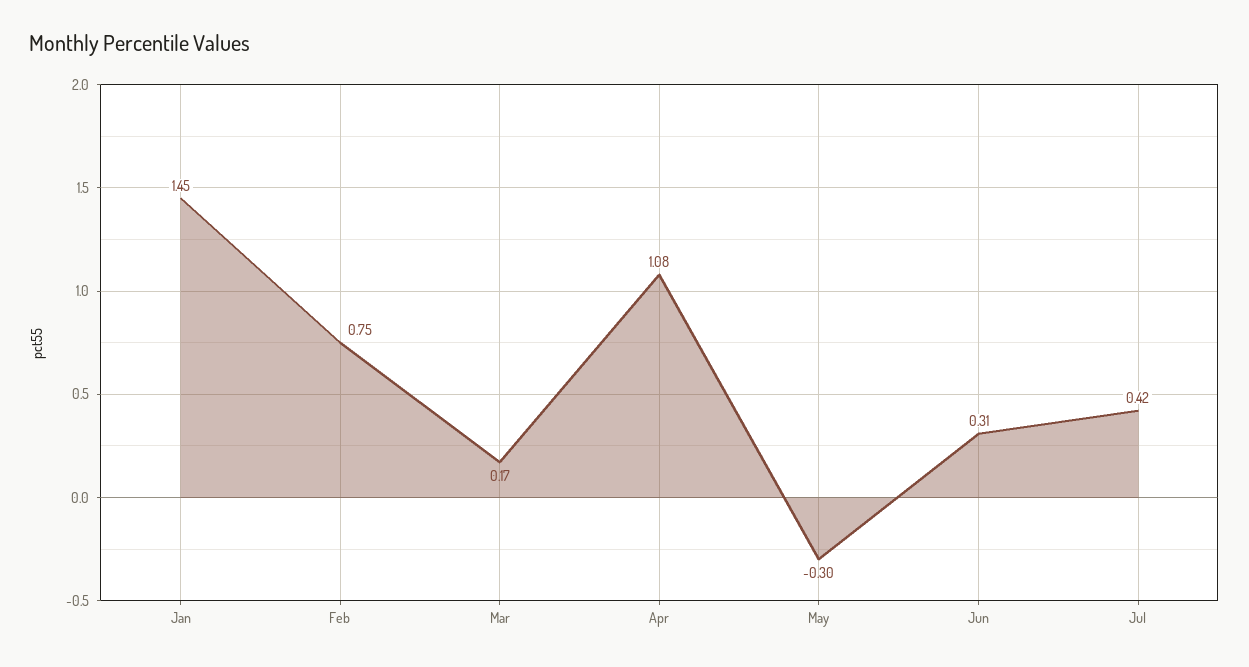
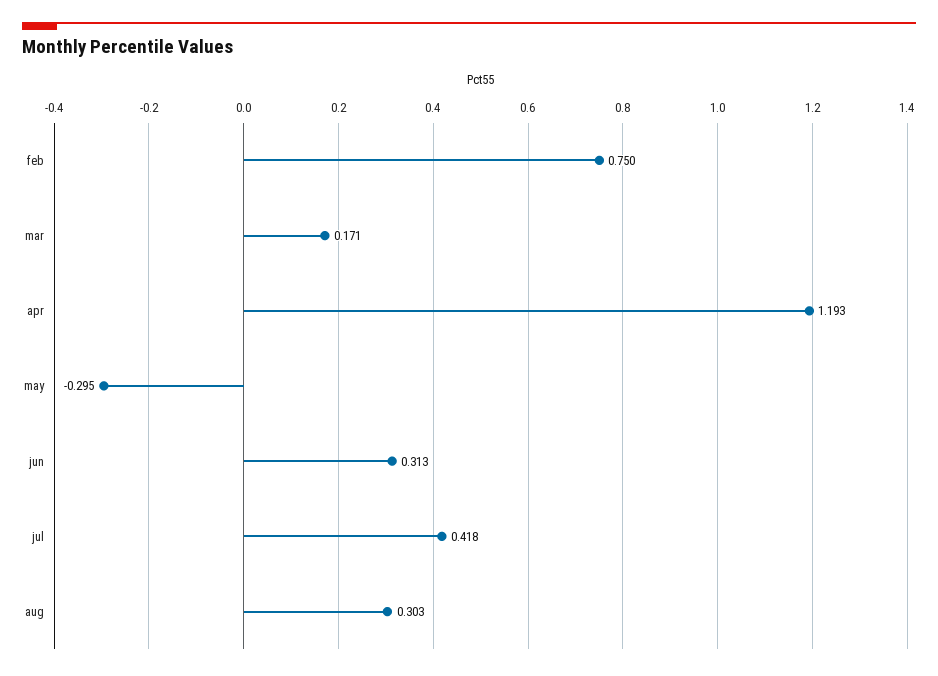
Jan: 1.45 -> none
Apr: 1.08 -> 1.193
aug: none -> 0.303

